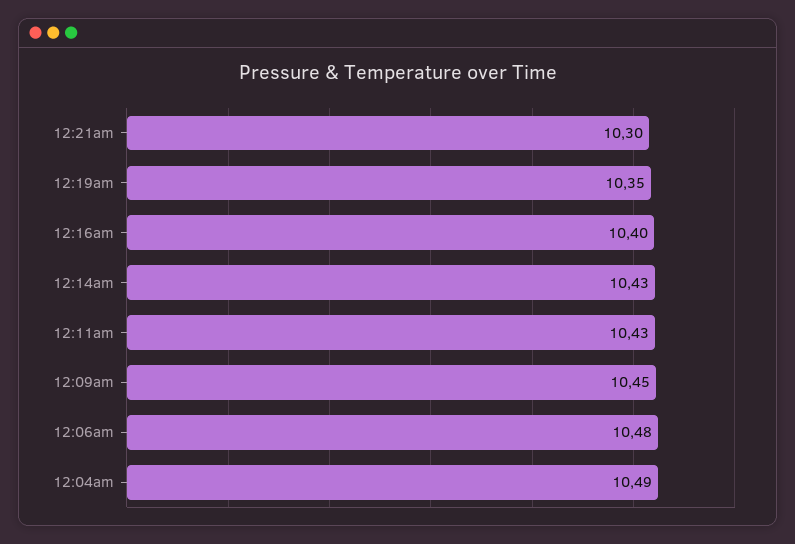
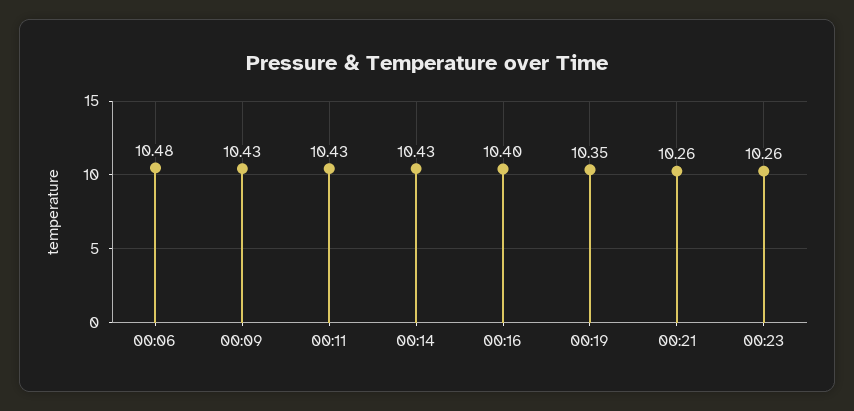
12:21am: 10.3 -> 10.26
12:09am: 10.45 -> 10.43
12:04am: 10.49 -> none
00:23: none -> 10.26

